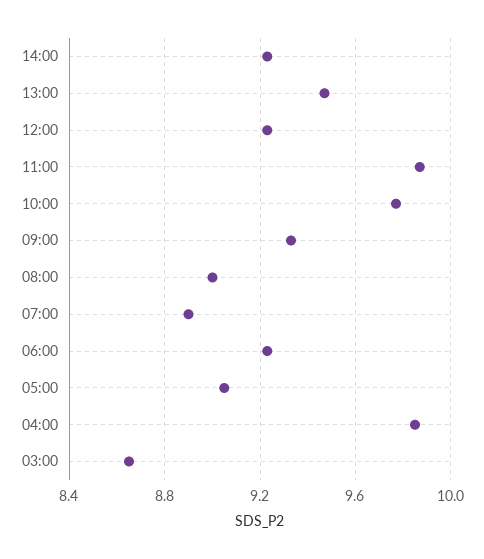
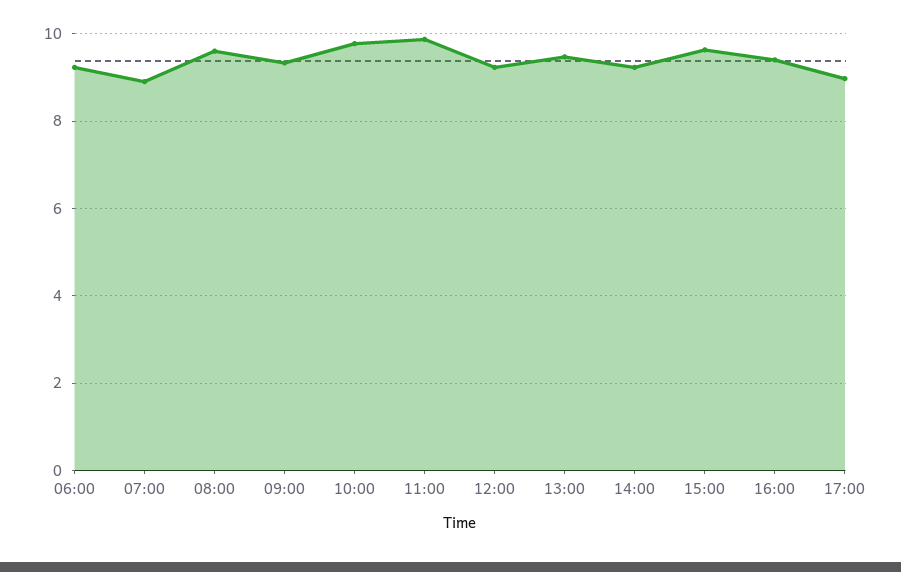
08:00: 9 -> 9.6
05:00: 9.05 -> none
04:00: 9.85 -> none
03:00: 8.65 -> none
15:00: none -> 9.6
16:00: none -> 9.4
17:00: none -> 9

